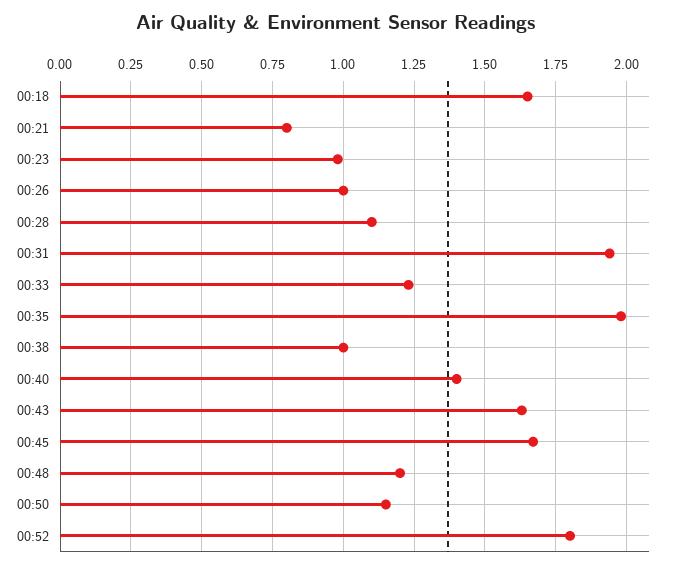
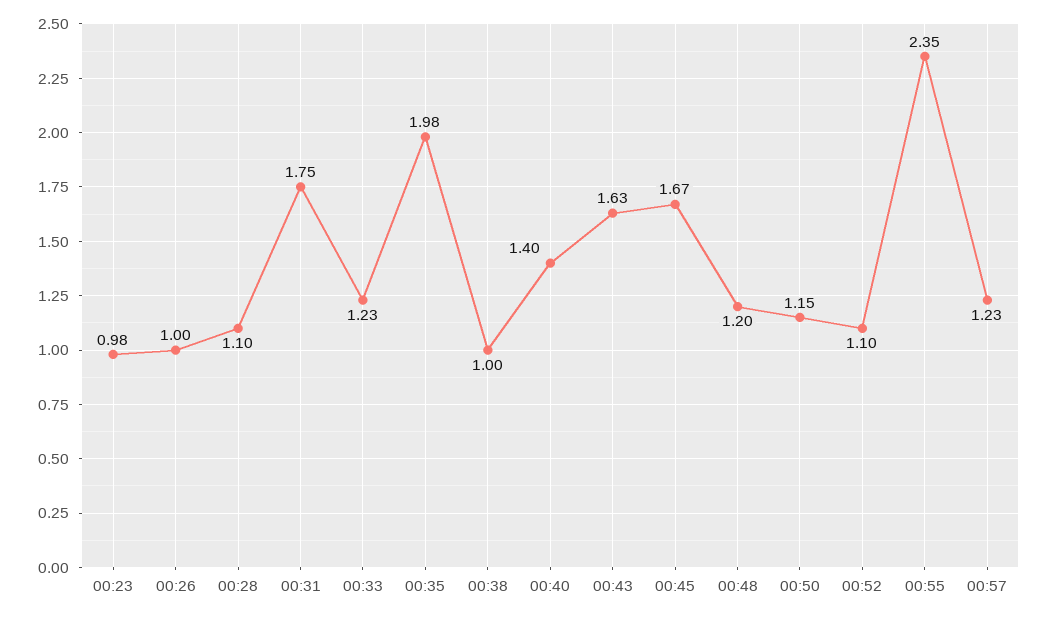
00:18: 1.65 -> none
00:21: 0.8 -> none
00:31: 1.95 -> 1.75
00:52: 1.8 -> 1.1
00:55: none -> 2.35
00:57: none -> 1.23

